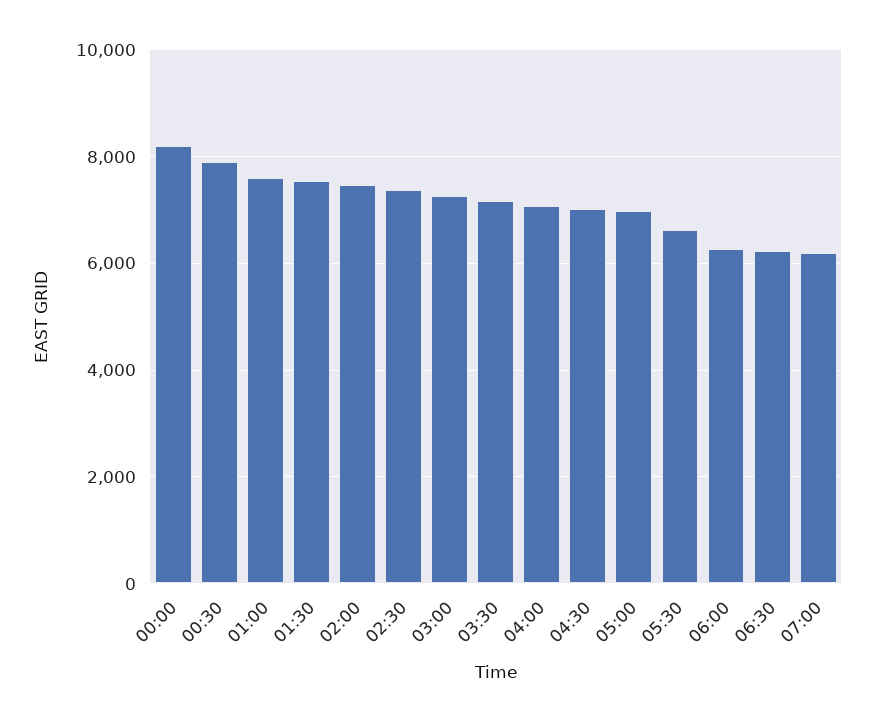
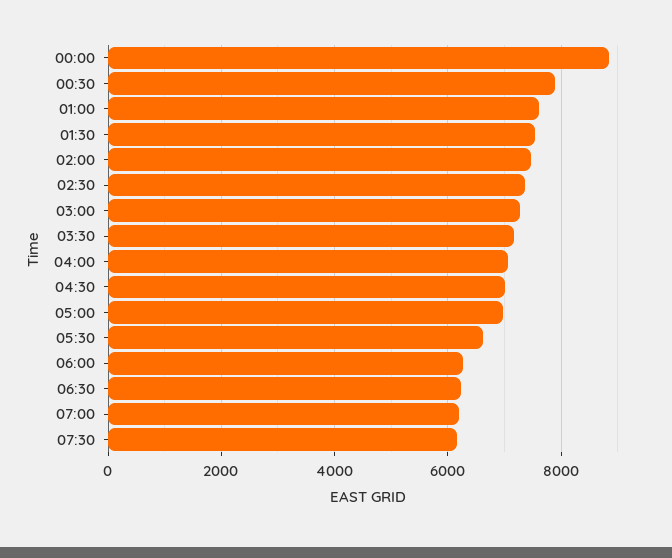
00:00: 8200 -> 8800
07:30: none -> 6200

